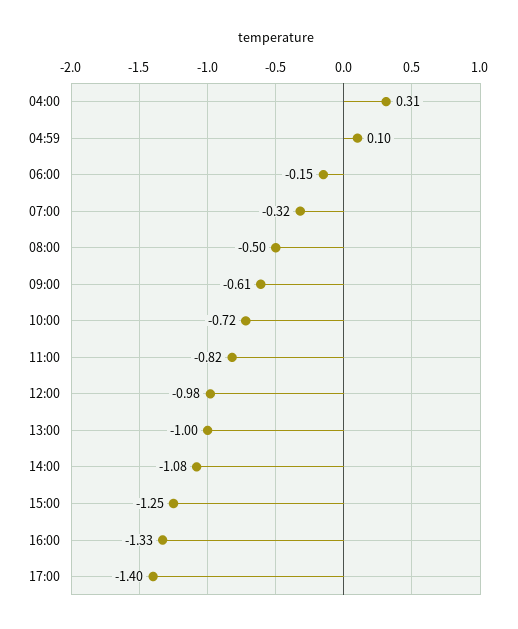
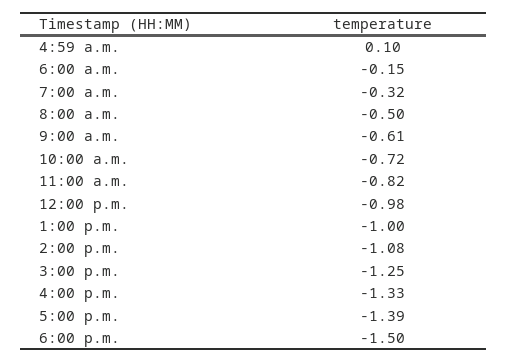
04:00: 0.31 -> none
17:00: -1.4 -> -1.39
6:00 p.m.: none -> -1.5

